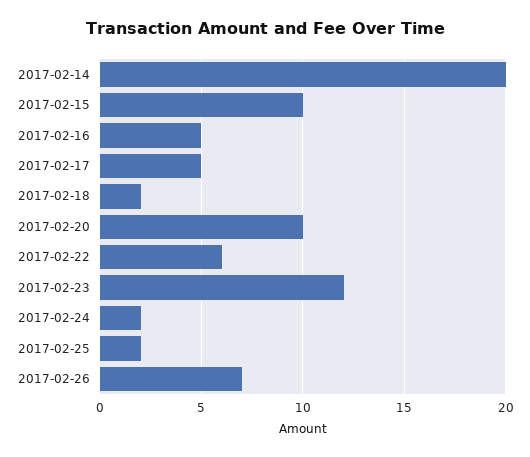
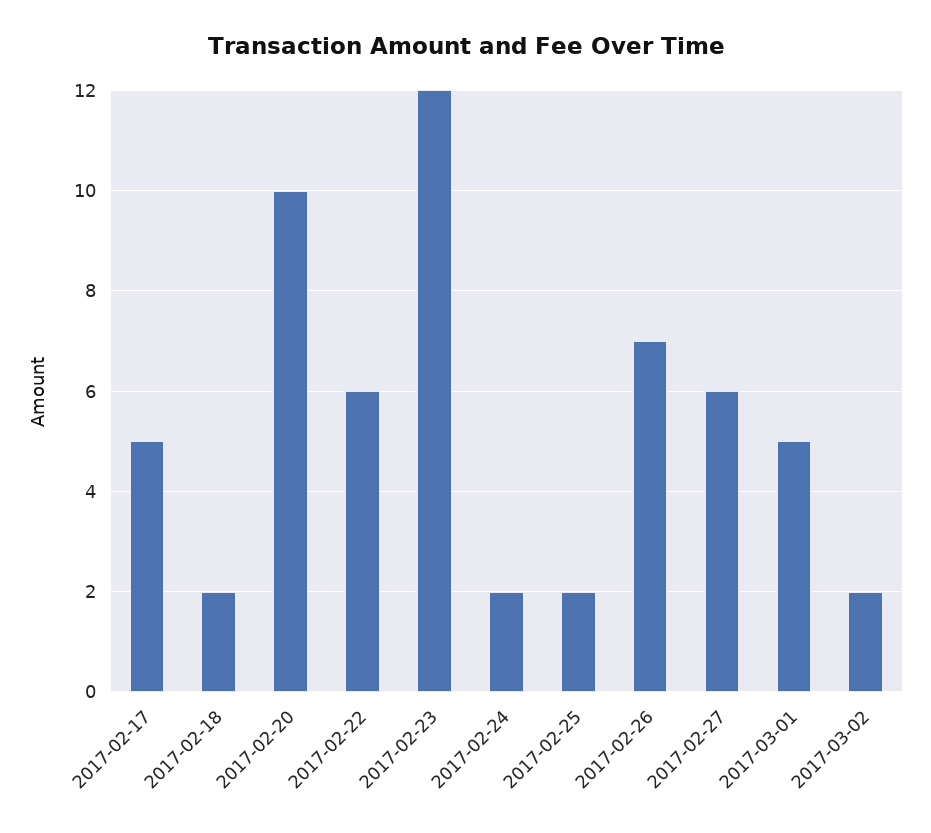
2017-02-14: 20 -> none
2017-02-15: 10 -> none
2017-02-16: 5 -> none
2017-02-27: none -> 6
2017-03-01: none -> 5
2017-03-02: none -> 2

